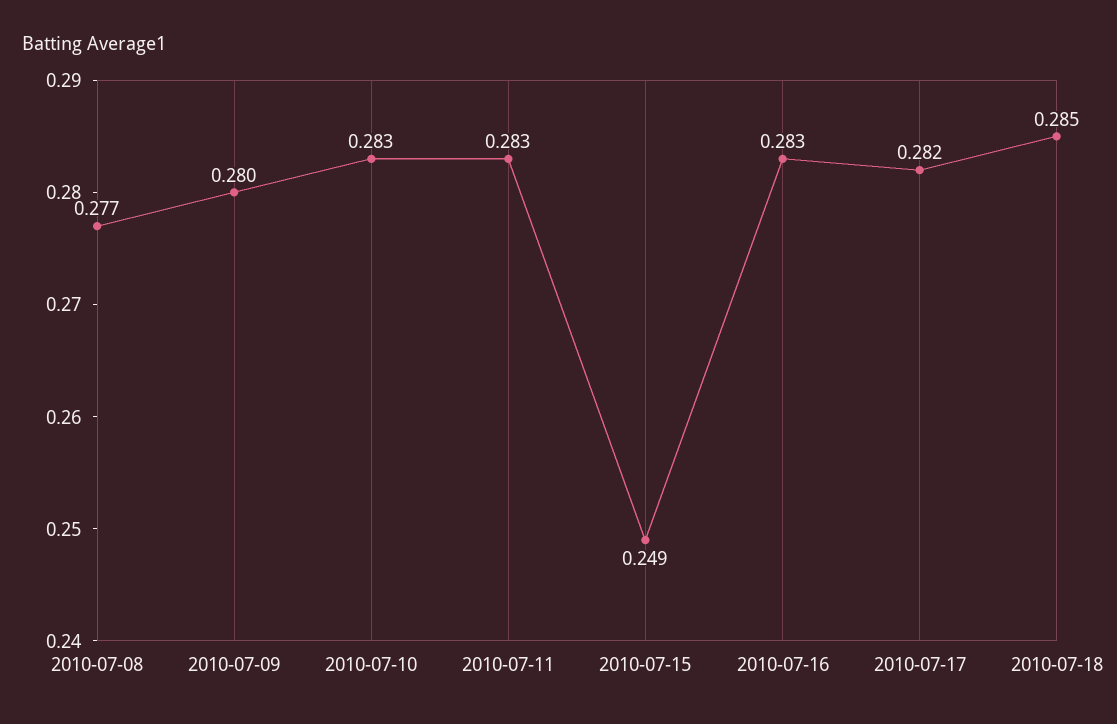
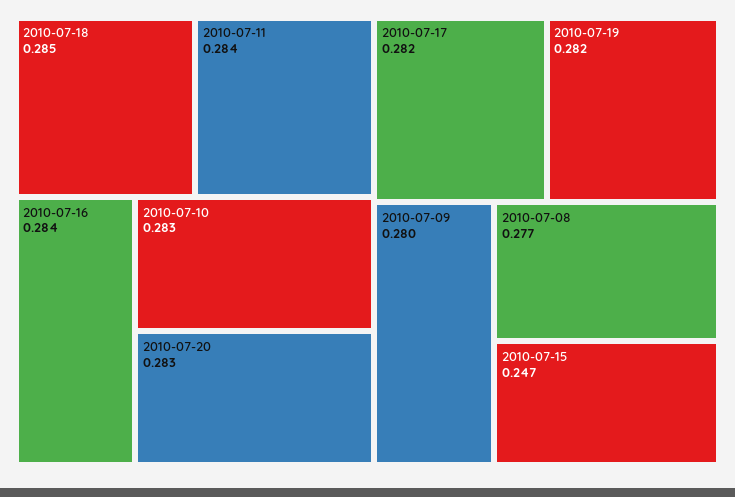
2010-07-11: 0.283 -> 0.284
2010-07-15: 0.249 -> 0.247
2010-07-16: 0.283 -> 0.284
2010-07-20: none -> 0.283
2010-07-19: none -> 0.282

